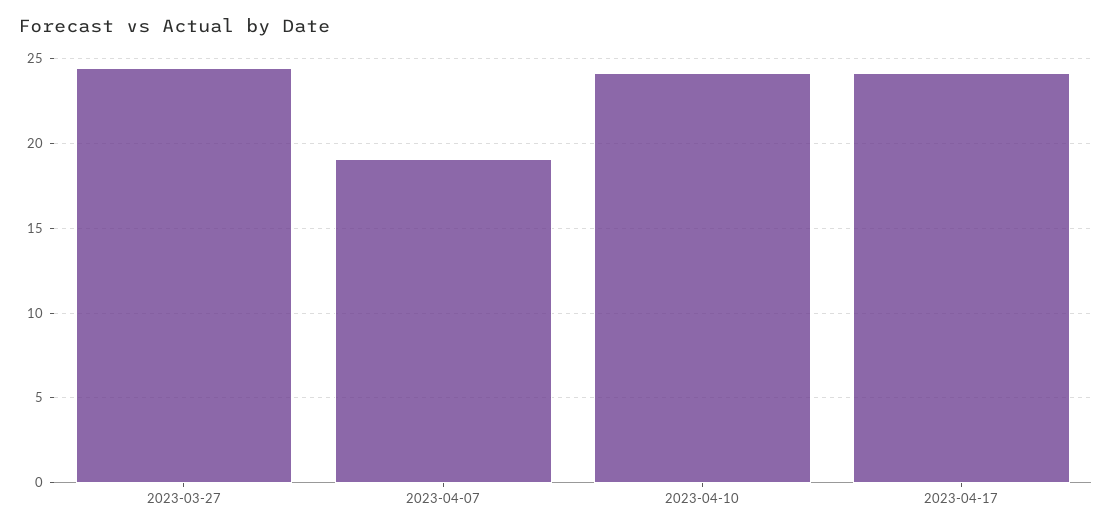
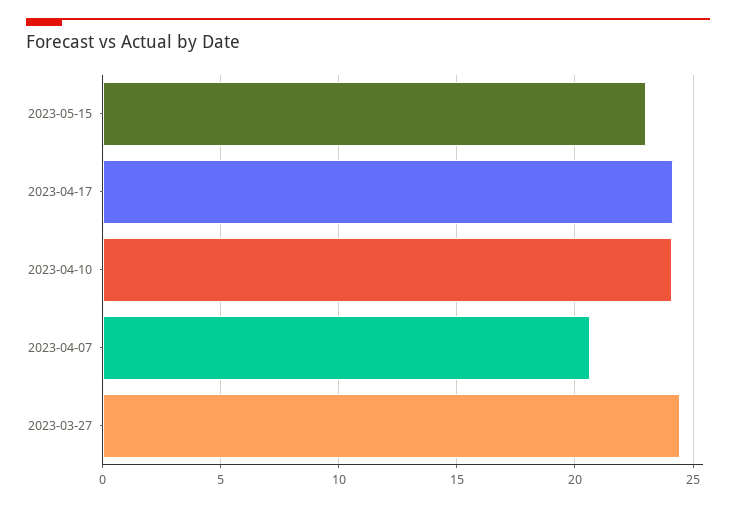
2023-04-07: 19 -> 20.5
2023-05-15: none -> 23

